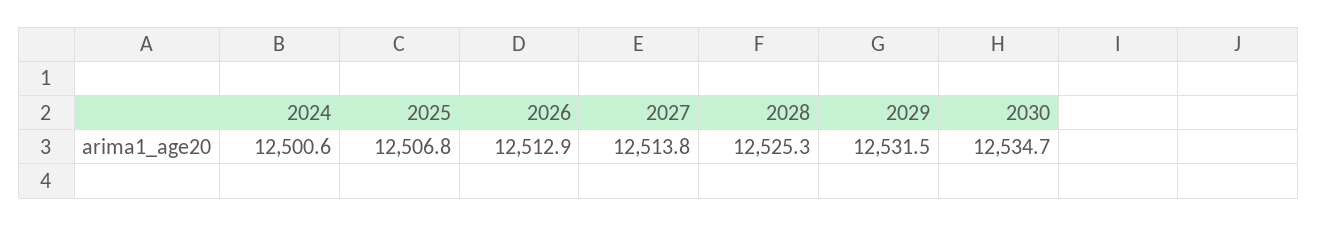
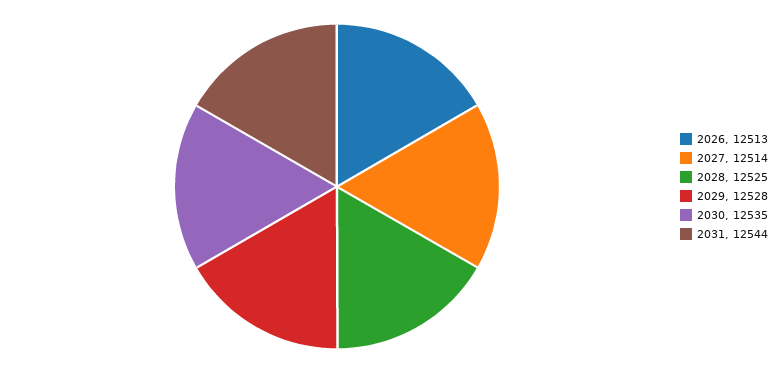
2024: 12500.6 -> none
2025: 12506.8 -> none
2029: 12531.5 -> 12528
2031: none -> 12544

